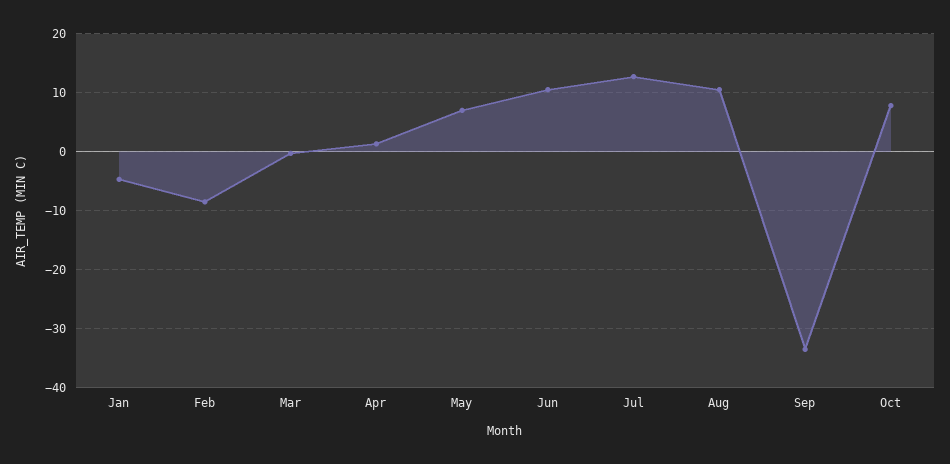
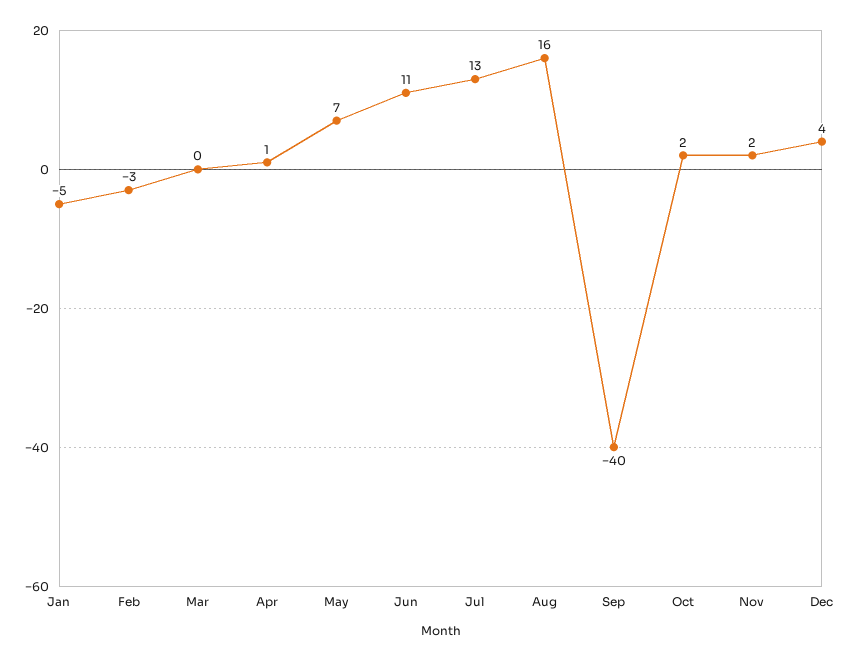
Feb: -8 -> -3
Aug: 10 -> 16
Sep: -34 -> -40
Oct: 8 -> 2
Nov: none -> 2
Dec: none -> 4

